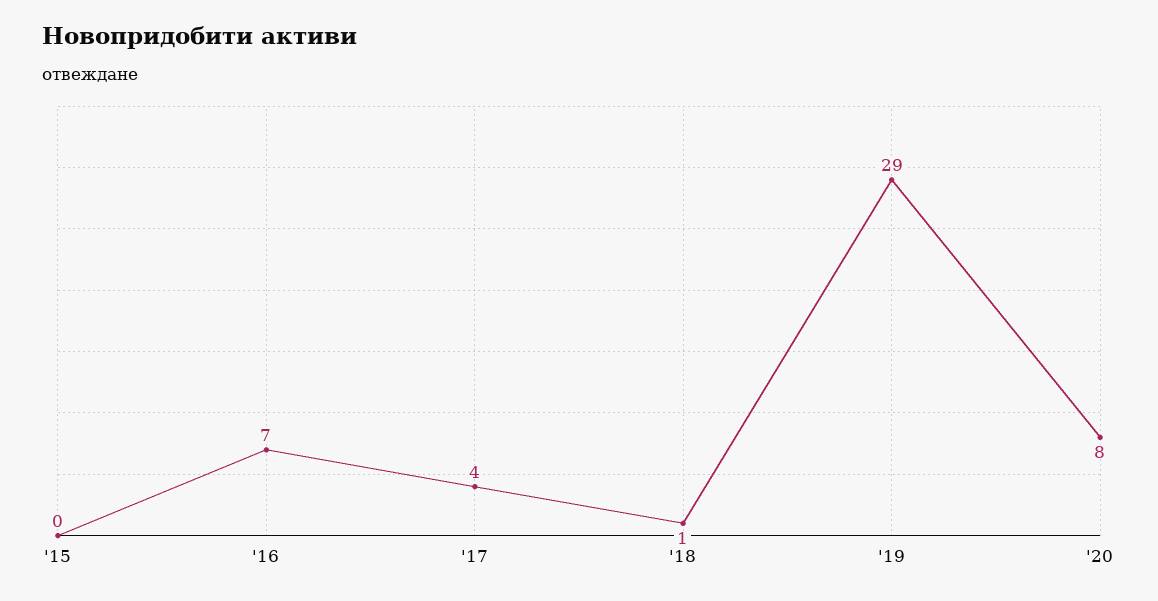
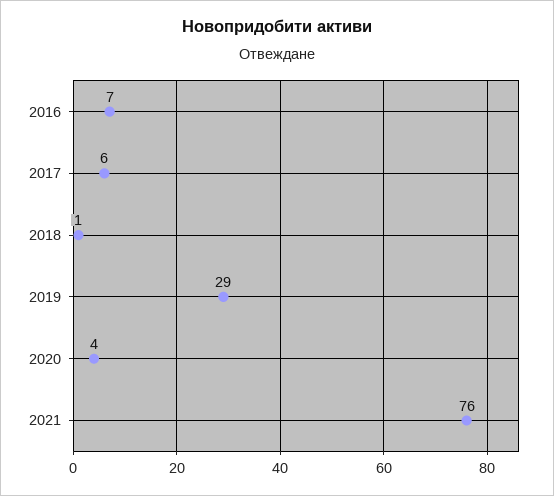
'15: 0 -> none
'17: 4 -> 6
'20: 8 -> 4
2021: none -> 76

